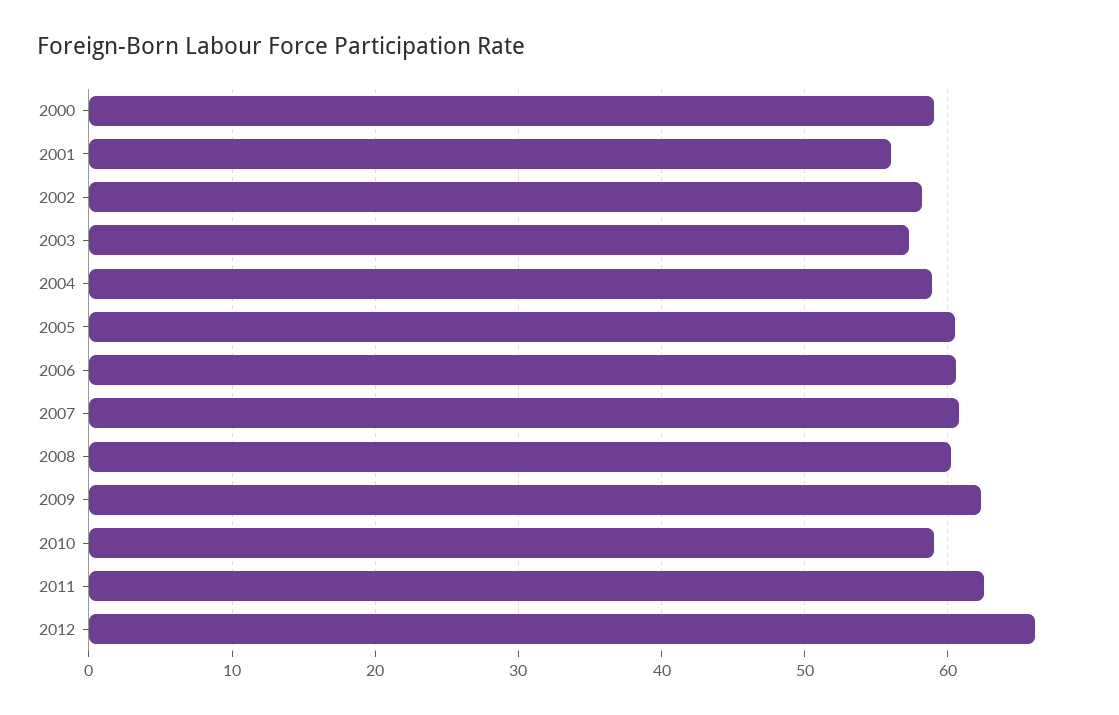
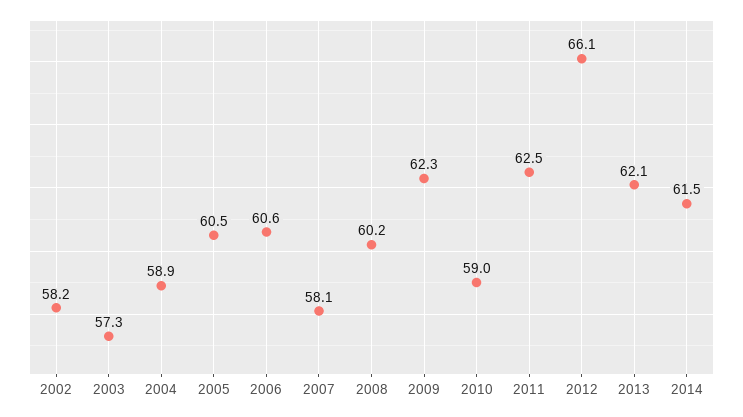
2000: 59 -> none
2001: 56 -> none
2007: 61 -> 58.1
2013: none -> 62.1
2014: none -> 61.5

